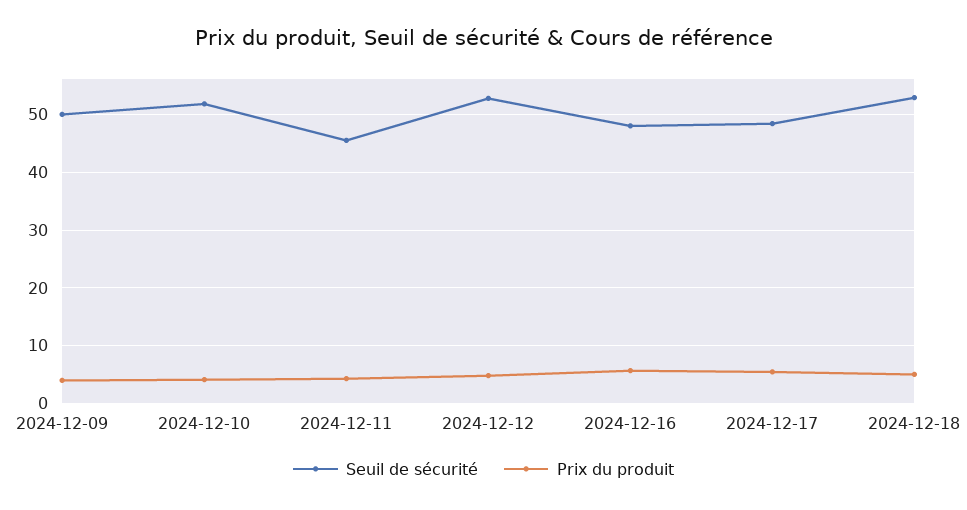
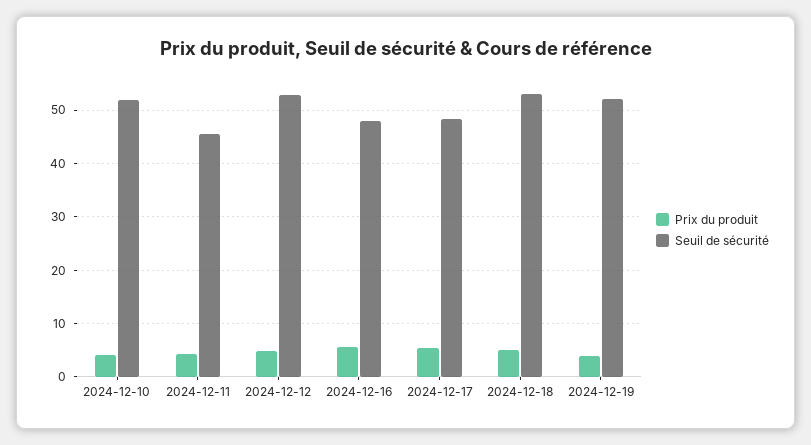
Seuil de sécurité, 2024-12-09: 50 -> none
Prix du produit, 2024-12-09: 4 -> none
Prix du produit, 2024-12-19: none -> 4
Seuil de sécurité, 2024-12-19: none -> 52

